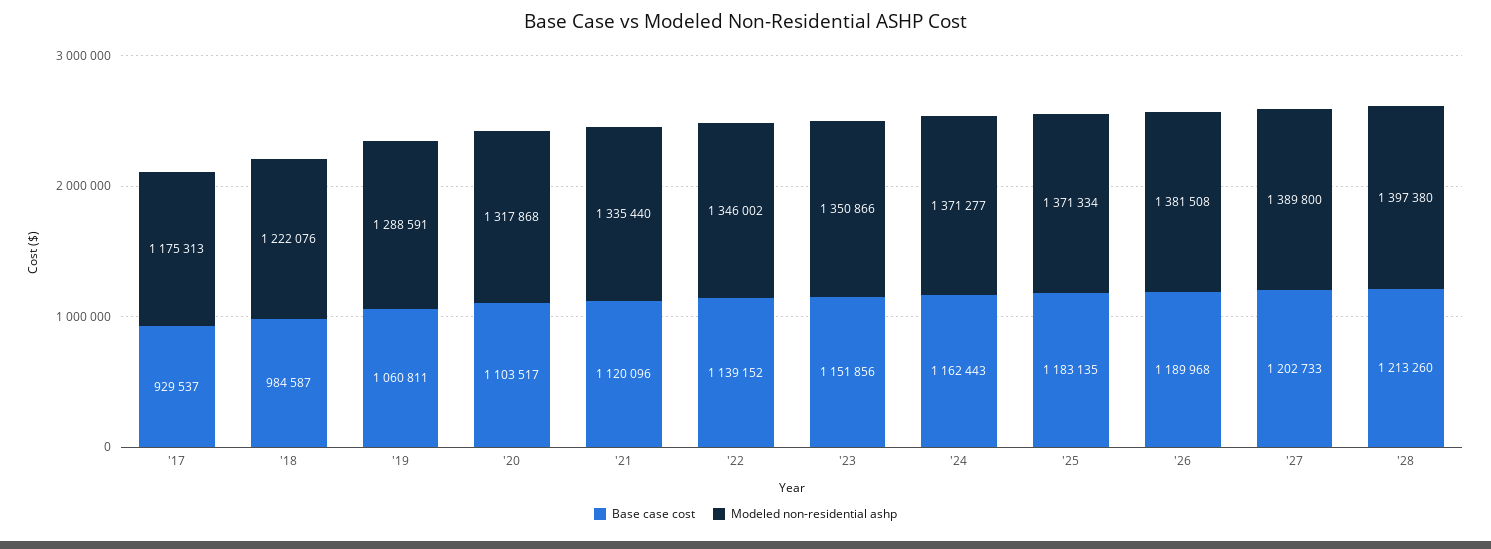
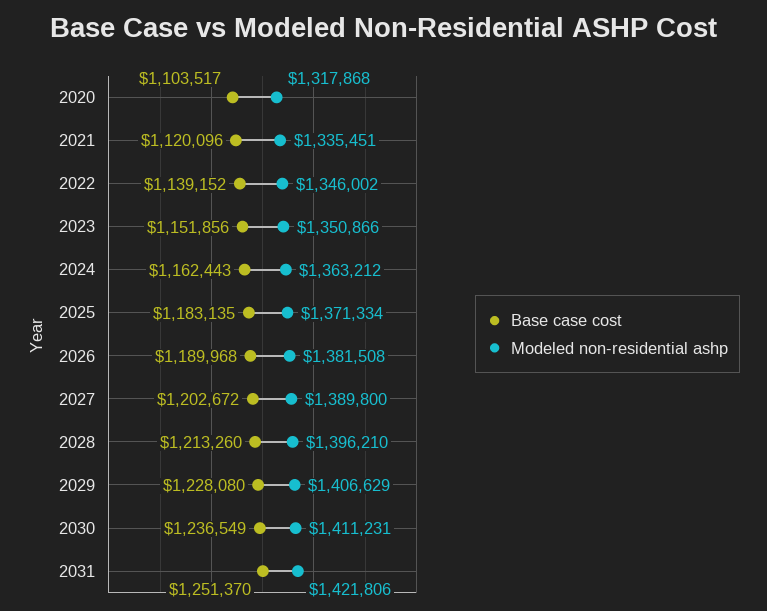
Base case cost, '17: 929537 -> none
Modeled non-residential ashp, '17: 1175313 -> none
Base case cost, '18: 984587 -> none
Modeled non-residential ashp, '18: 1222076 -> none
Base case cost, '19: 1060811 -> none
Modeled non-residential ashp, '19: 1288591 -> none
Modeled non-residential ashp, '21: 1335440 -> 1335451
Modeled non-residential ashp, '24: 1371277 -> 1363212
Base case cost, '27: 1202733 -> 1202672
Modeled non-residential ashp, '28: 1397380 -> 1396210
Base case cost, 2029: none -> 1228080
Modeled non-residential ashp, 2029: none -> 1406629
Base case cost, 2030: none -> 1236549
Modeled non-residential ashp, 2030: none -> 1411231
Base case cost, 2031: none -> 1251370
Modeled non-residential ashp, 2031: none -> 1421806

